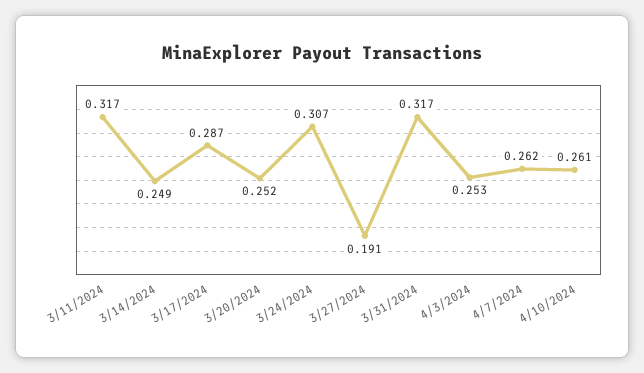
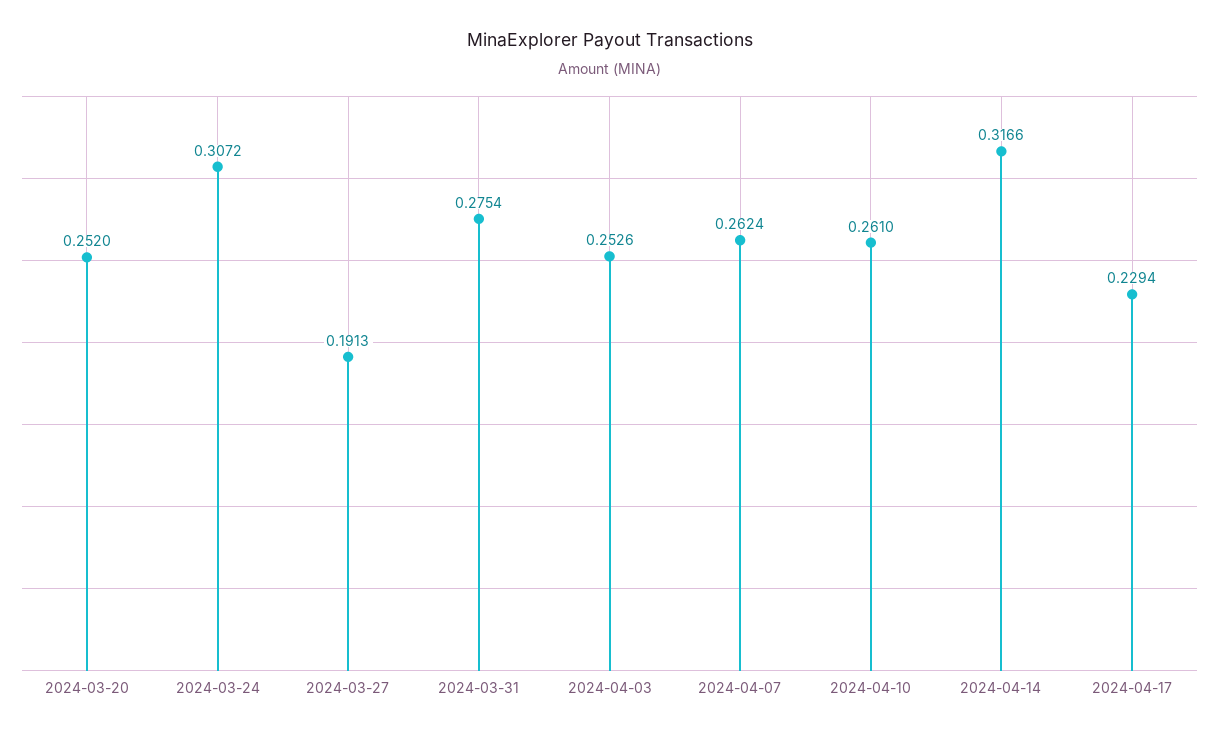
3/11/2024: 0.317 -> none
3/14/2024: 0.249 -> none
3/17/2024: 0.287 -> none
3/31/2024: 0.317 -> 0.2754
2024-04-14: none -> 0.3166
2024-04-17: none -> 0.2294

